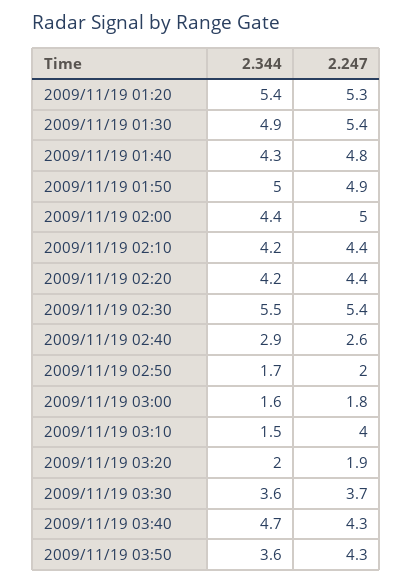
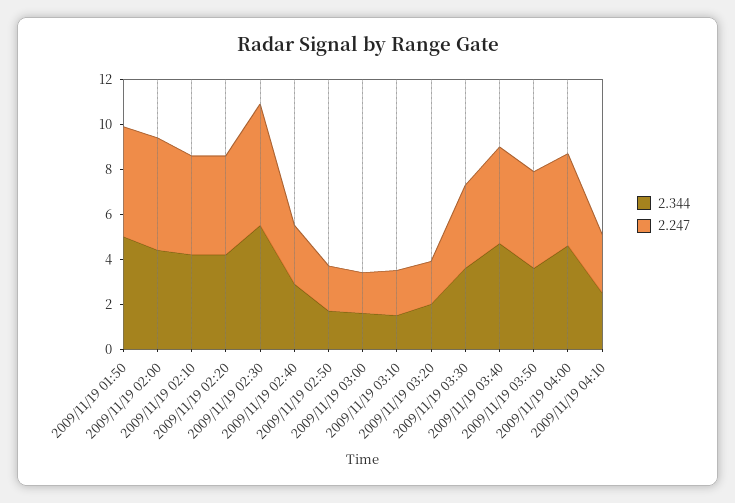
2.344, 2009/11/19 01:20: 5.4 -> none
2.247, 2009/11/19 01:20: 5.3 -> none
2.344, 2009/11/19 01:30: 4.9 -> none
2.247, 2009/11/19 01:30: 5.4 -> none
2.344, 2009/11/19 01:40: 4.3 -> none
2.247, 2009/11/19 01:40: 4.8 -> none
2.247, 2009/11/19 03:10: 4 -> 2
2.344, 2009/11/19 04:00: none -> 4.5
2.247, 2009/11/19 04:00: none -> 4
2.344, 2009/11/19 04:10: none -> 2.5
2.247, 2009/11/19 04:10: none -> 2.5

